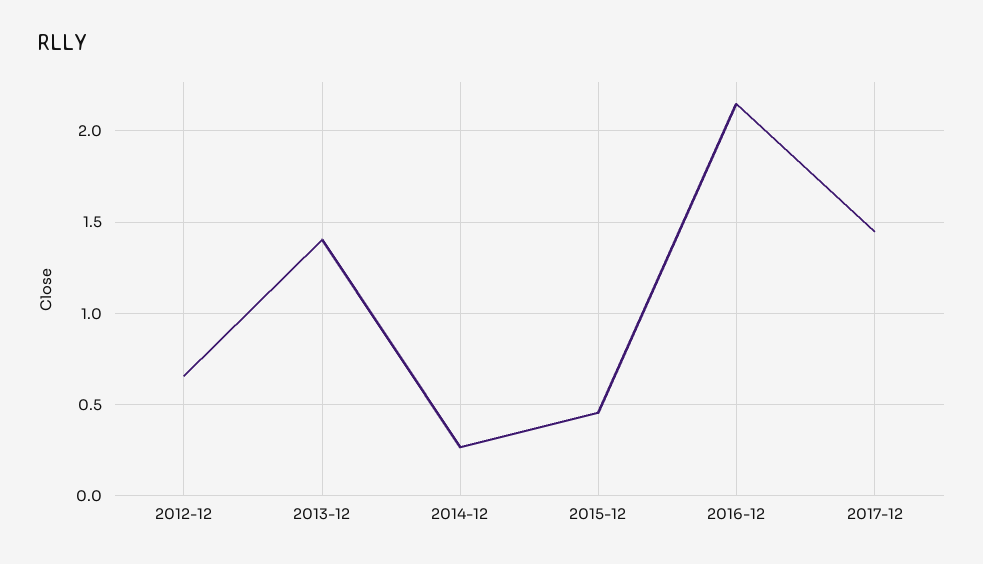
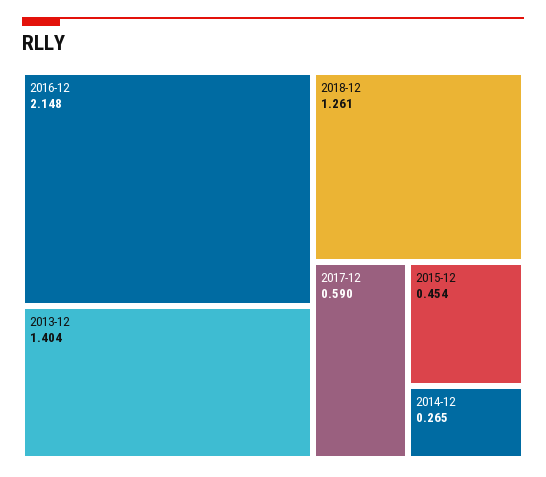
2012-12: 0.65 -> none
2017-12: 1.45 -> 0.59
2018-12: none -> 1.261

